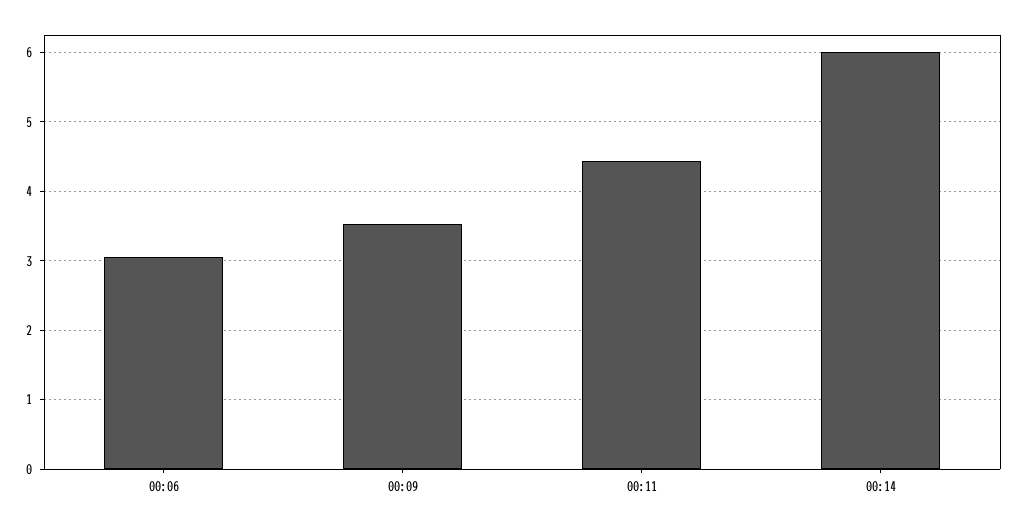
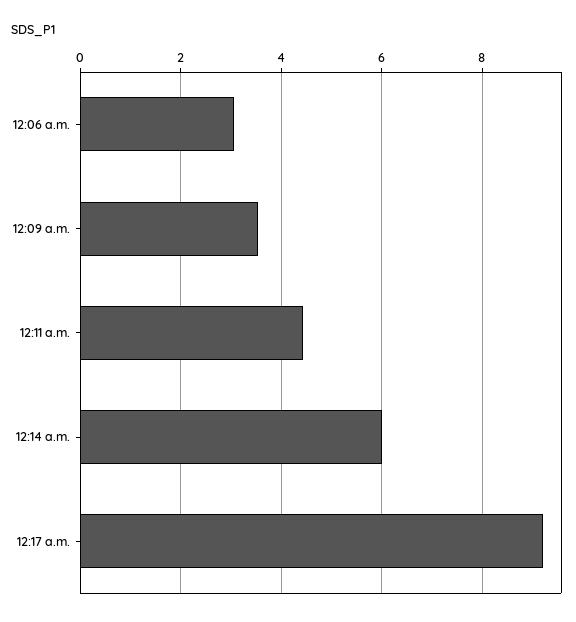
12:17 a.m.: none -> 9.2

